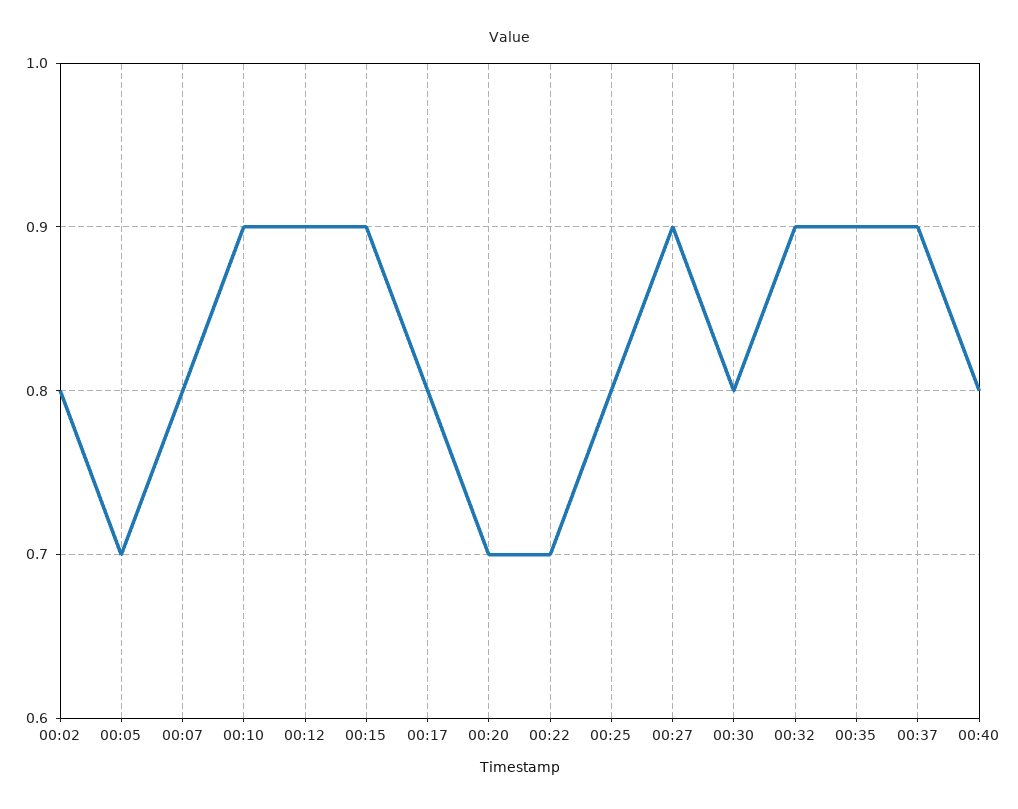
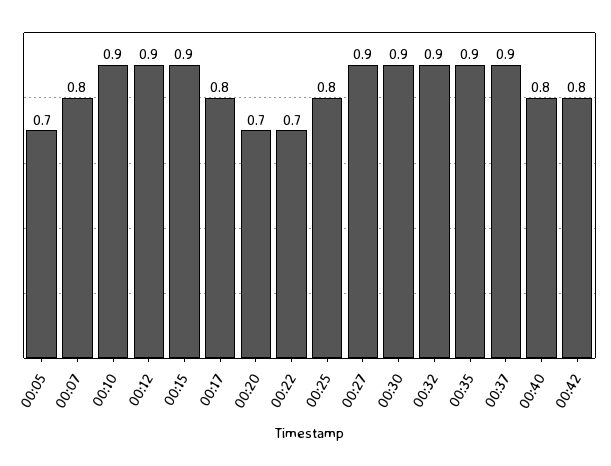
00:02: 0.8 -> none
00:30: 0.8 -> 0.9
00:42: none -> 0.8

